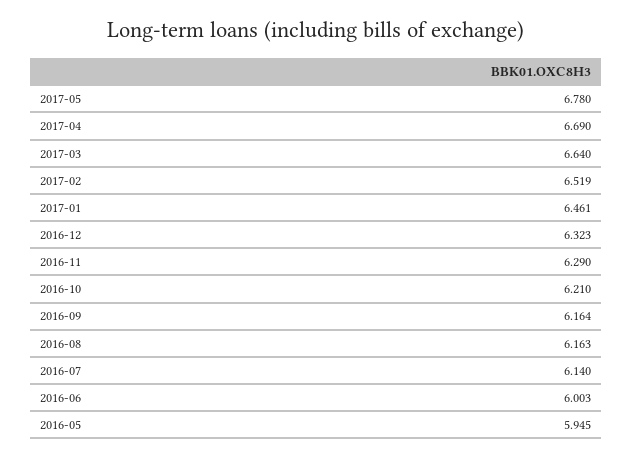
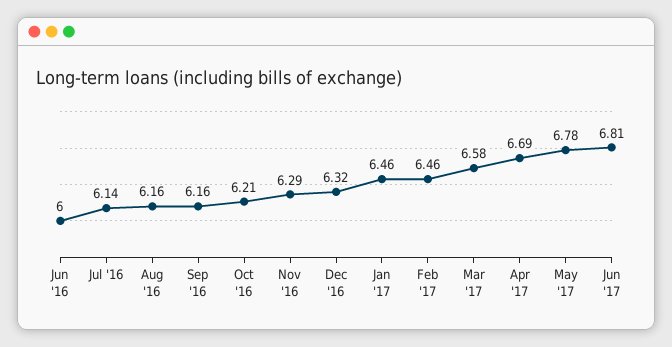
2017-03: 6.64 -> 6.58
2017-02: 6.519 -> 6.46
2016-05: 5.945 -> none
Jun '17: none -> 6.81

